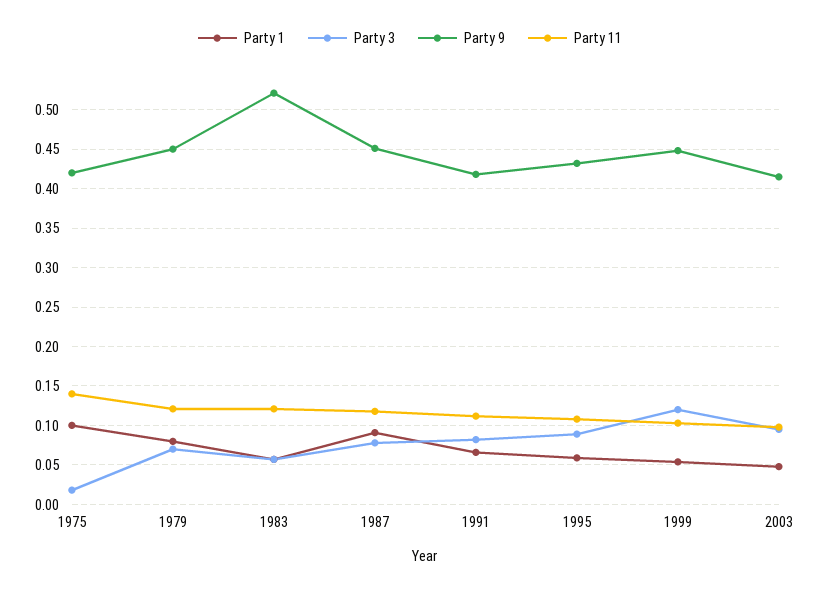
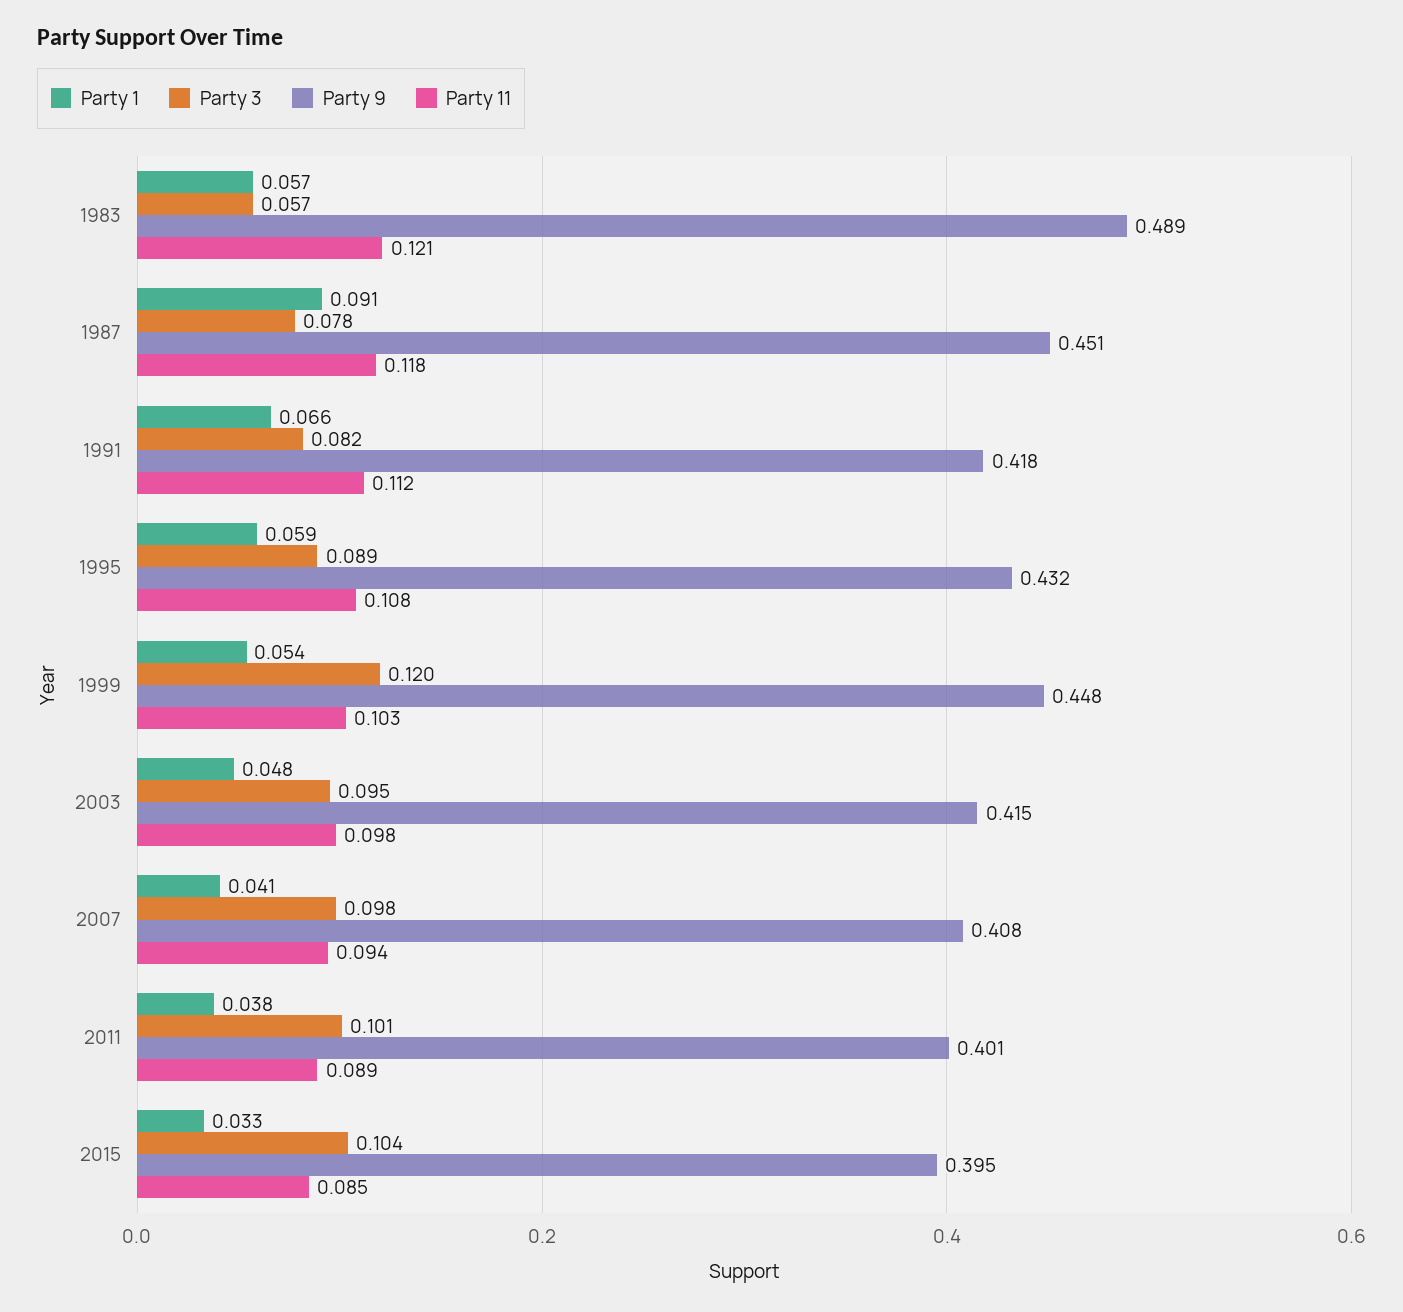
Party 1, 1975: 0.1 -> none
Party 3, 1975: 0.02 -> none
Party 9, 1975: 0.42 -> none
Party 11, 1975: 0.14 -> none
Party 1, 1979: 0.08 -> none
Party 3, 1979: 0.07 -> none
Party 9, 1979: 0.45 -> none
Party 11, 1979: 0.12 -> none
Party 9, 1983: 0.52 -> 0.489
Party 1, 2007: none -> 0.041
Party 3, 2007: none -> 0.098
Party 9, 2007: none -> 0.408
Party 11, 2007: none -> 0.094
Party 1, 2011: none -> 0.038
Party 3, 2011: none -> 0.101
Party 9, 2011: none -> 0.401
Party 11, 2011: none -> 0.089
Party 1, 2015: none -> 0.033
Party 3, 2015: none -> 0.104
Party 9, 2015: none -> 0.395
Party 11, 2015: none -> 0.085

